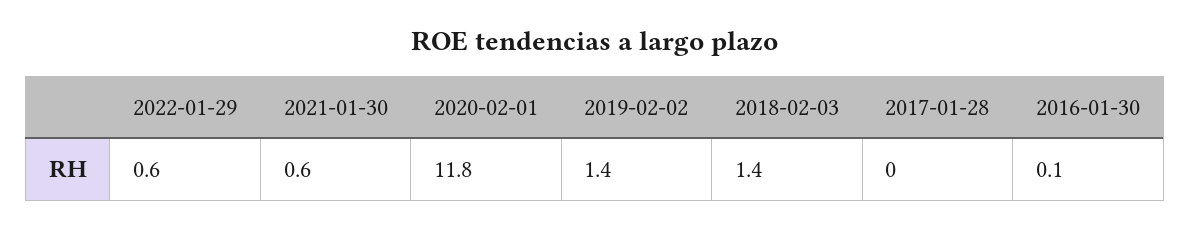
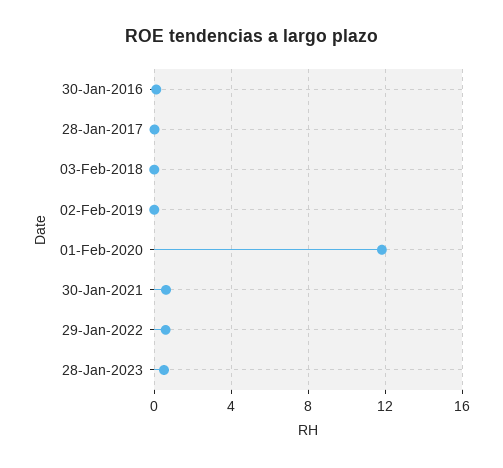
2019-02-02: 1.4 -> 0
2018-02-03: 1.4 -> 0
28-Jan-2023: none -> 0.5

